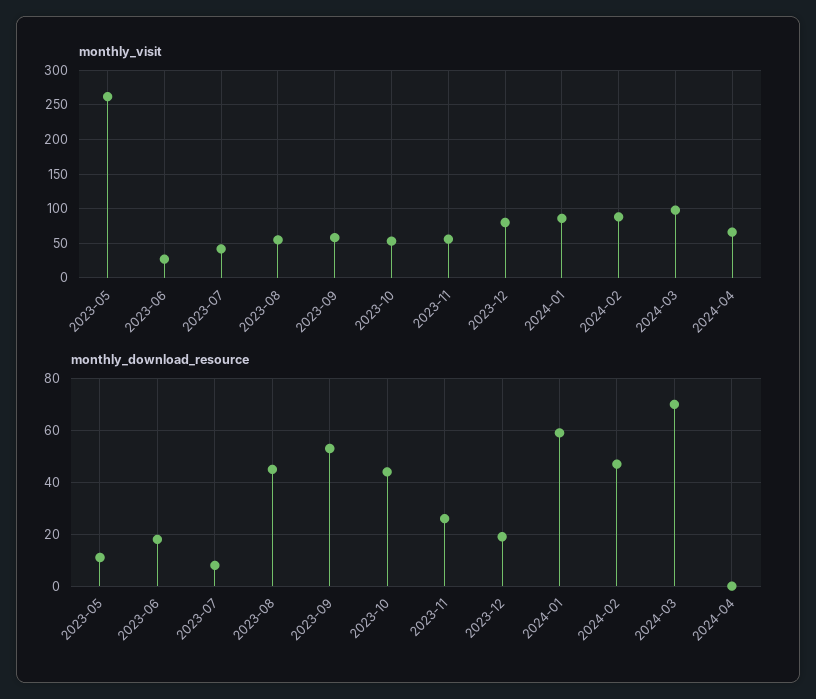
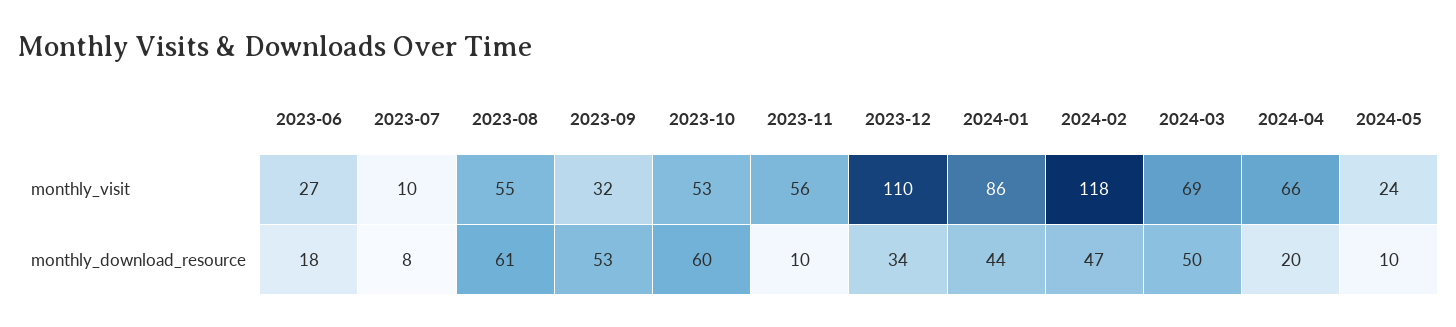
monthly_visit, 2023-05: 260 -> none
monthly_visit, 2023-07: 40 -> 10
monthly_visit, 2023-09: 60 -> 32
monthly_visit, 2023-12: 80 -> 110
monthly_visit, 2024-02: 90 -> 118
monthly_visit, 2024-03: 100 -> 69
monthly_download_resource, 2023-05: 10 -> none
monthly_download_resource, 2023-08: 45 -> 61
monthly_download_resource, 2023-10: 45 -> 60
monthly_download_resource, 2023-11: 25 -> 10
monthly_download_resource, 2023-12: 20 -> 34
monthly_download_resource, 2024-01: 60 -> 44
monthly_download_resource, 2024-03: 70 -> 50
monthly_download_resource, 2024-04: 0 -> 20
monthly_visit, 2024-05: none -> 24
monthly_download_resource, 2024-05: none -> 10

